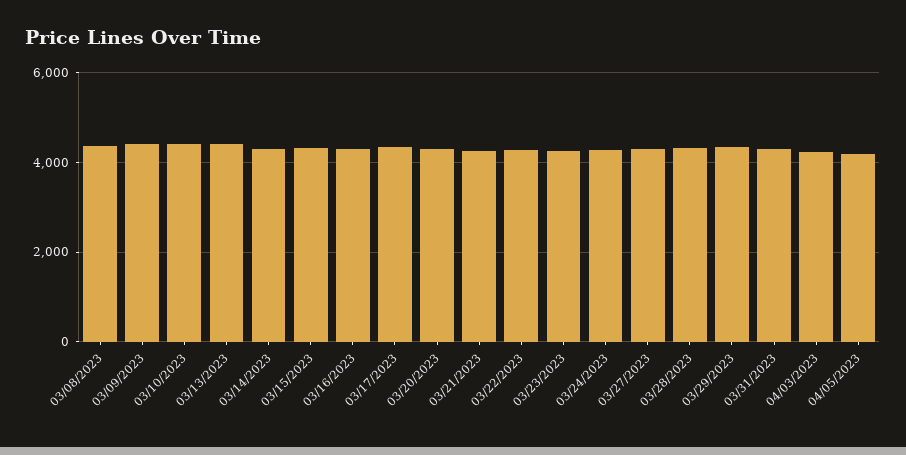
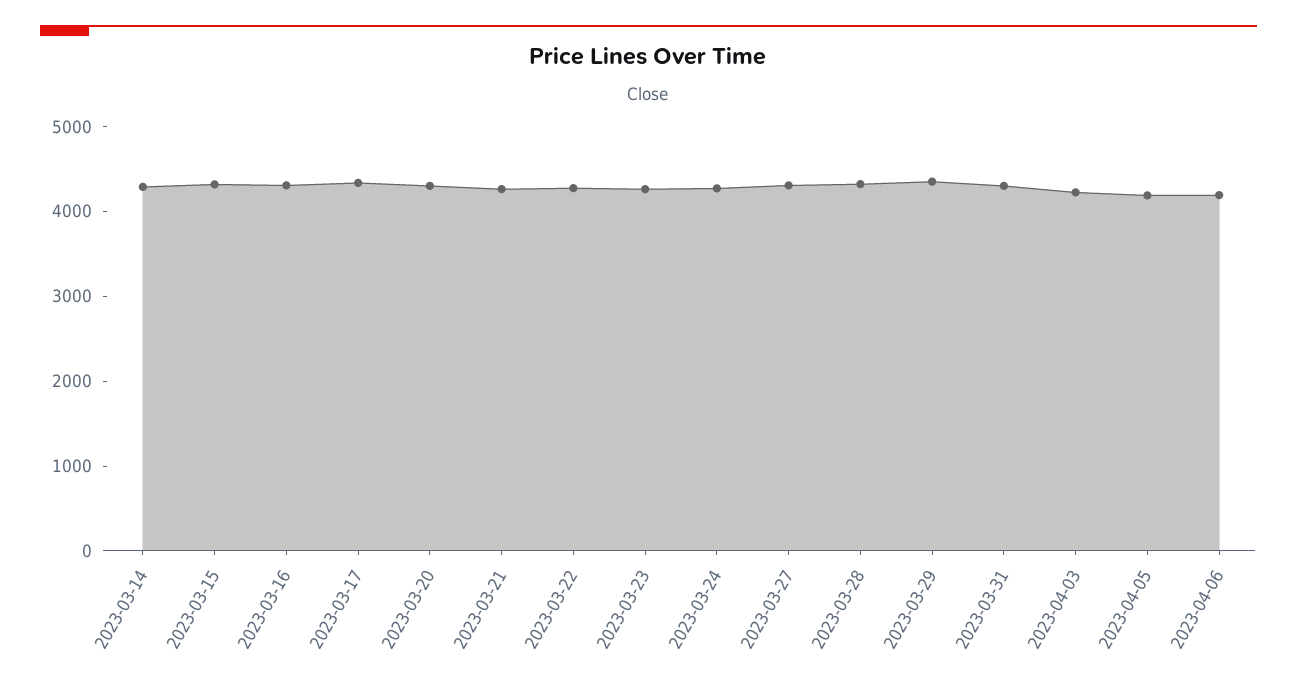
03/08/2023: 4400 -> none
03/09/2023: 4400 -> none
03/10/2023: 4400 -> none
03/13/2023: 4400 -> none
2023-04-06: none -> 4200

